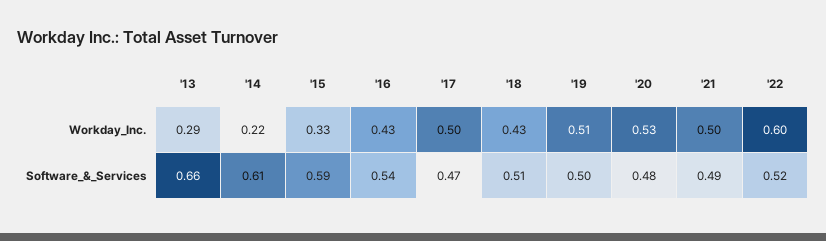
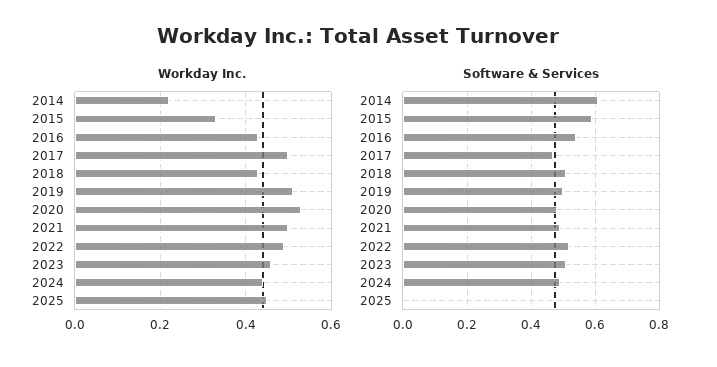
Workday_Inc., '13: 0.29 -> none
Workday_Inc., '22: 0.6 -> 0.5
Software_&_Services, '13: 0.66 -> none
Workday_Inc., 2023: none -> 0.45
Workday_Inc., 2024: none -> 0.45
Workday_Inc., 2025: none -> 0.45
Software_&_Services, 2023: none -> 0.5
Software_&_Services, 2024: none -> 0.5
Software_&_Services, 2025: none -> 0

